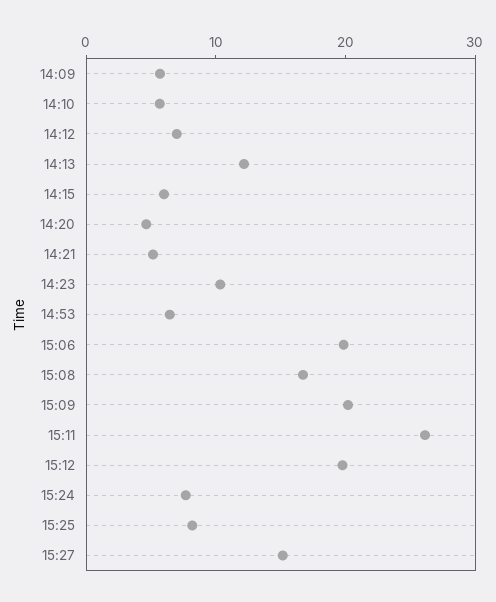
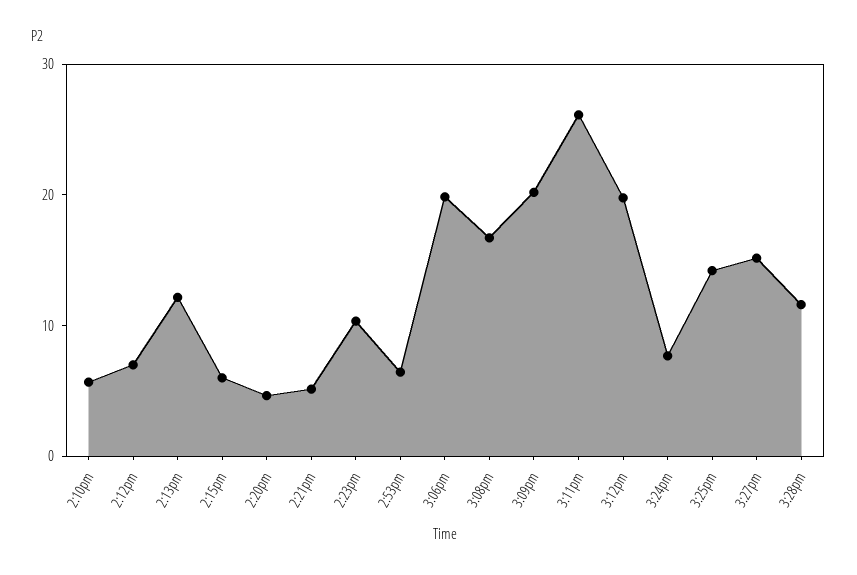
14:09: 6 -> none
15:25: 8 -> 14
3:28pm: none -> 12

